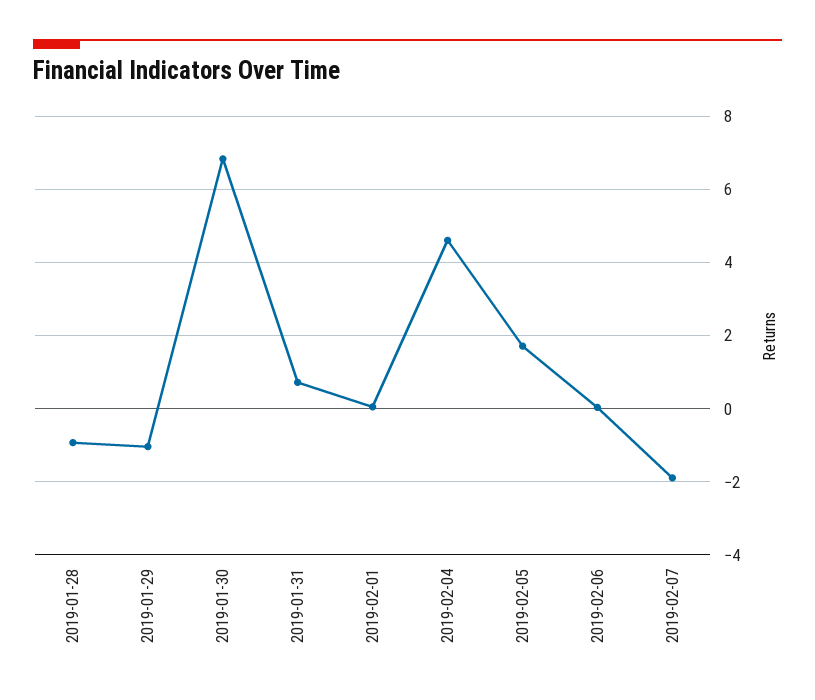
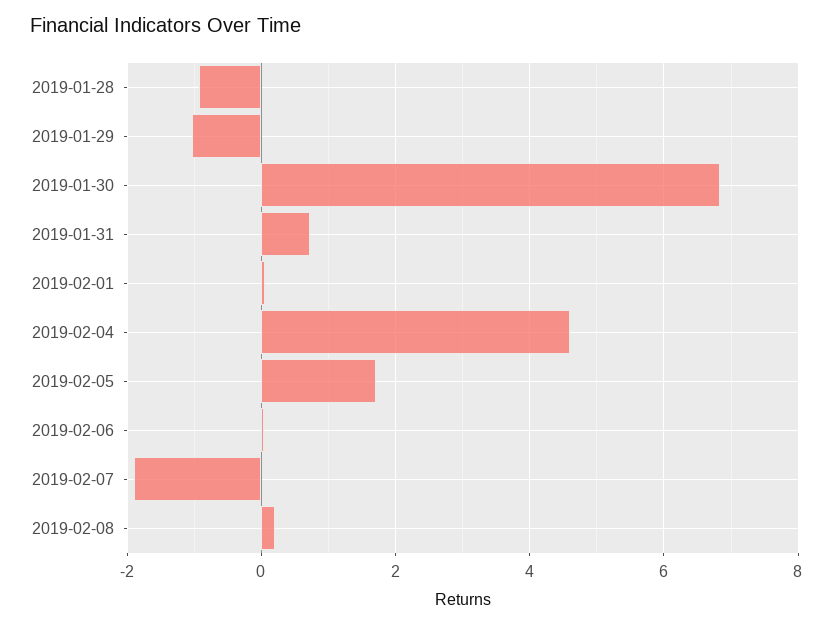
2019-02-08: none -> 0.2

